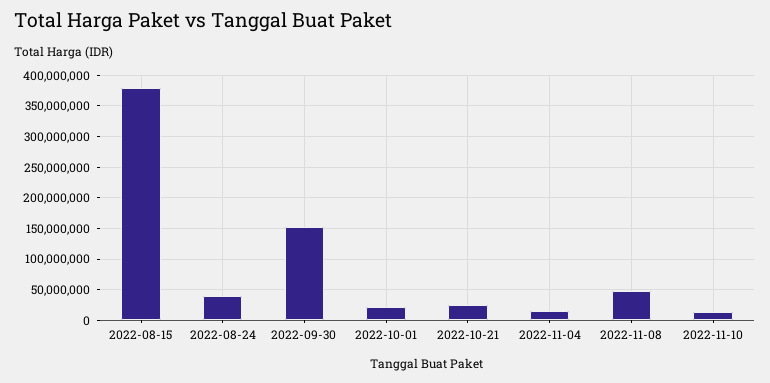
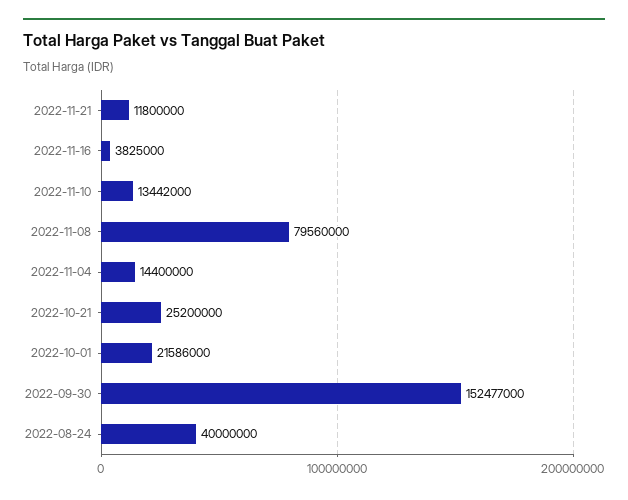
2022-08-15: 380000000 -> none
2022-11-08: 50000000 -> 79560000
2022-11-21: none -> 11800000
2022-11-16: none -> 3825000

